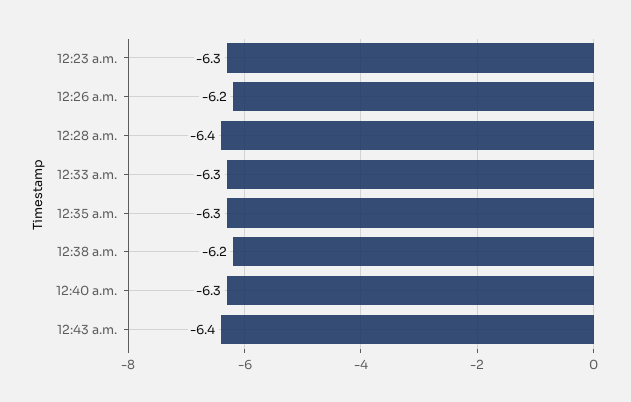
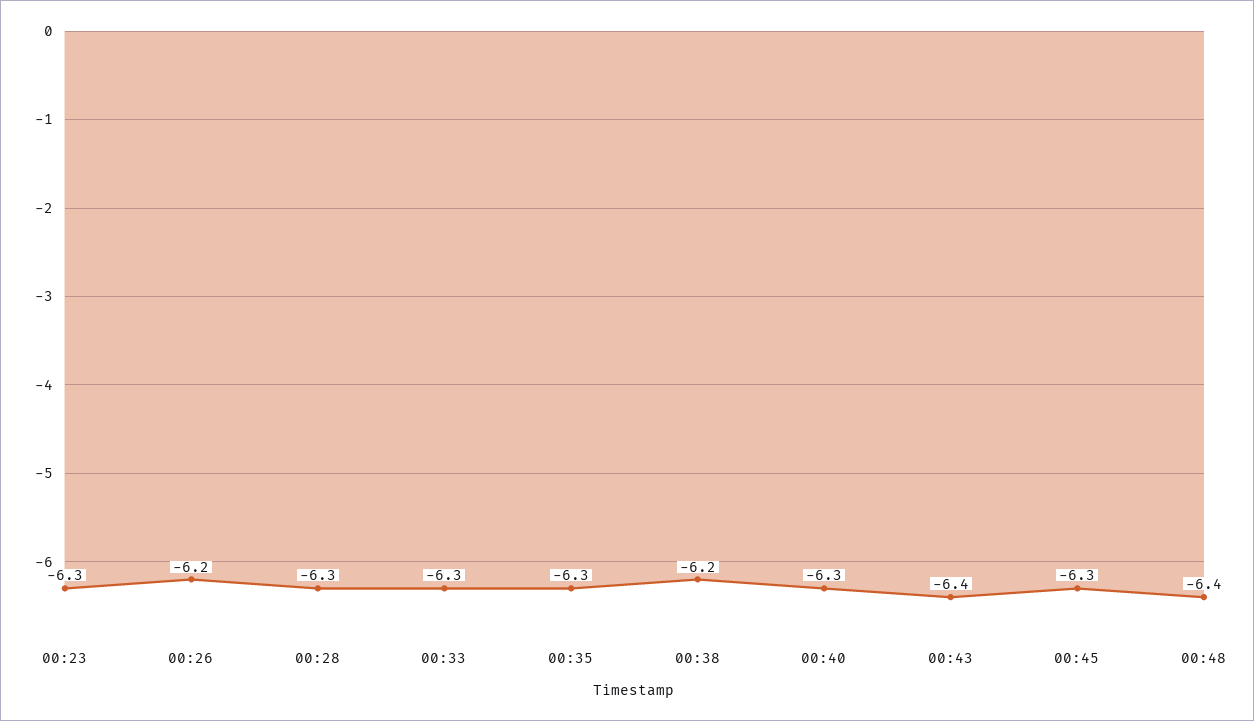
12:28 a.m.: -6.4 -> -6.3
00:45: none -> -6.3
00:48: none -> -6.4

